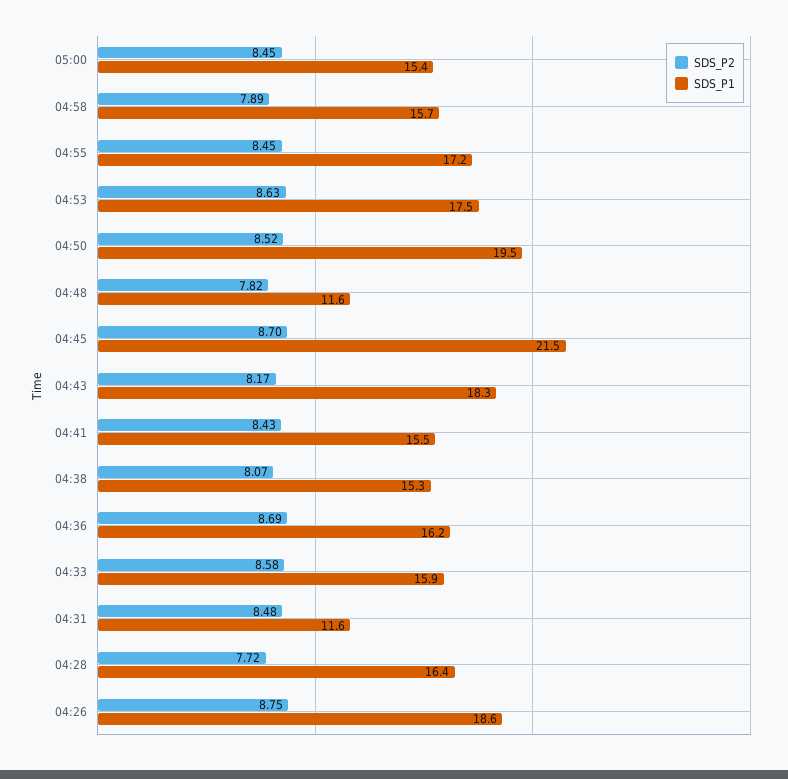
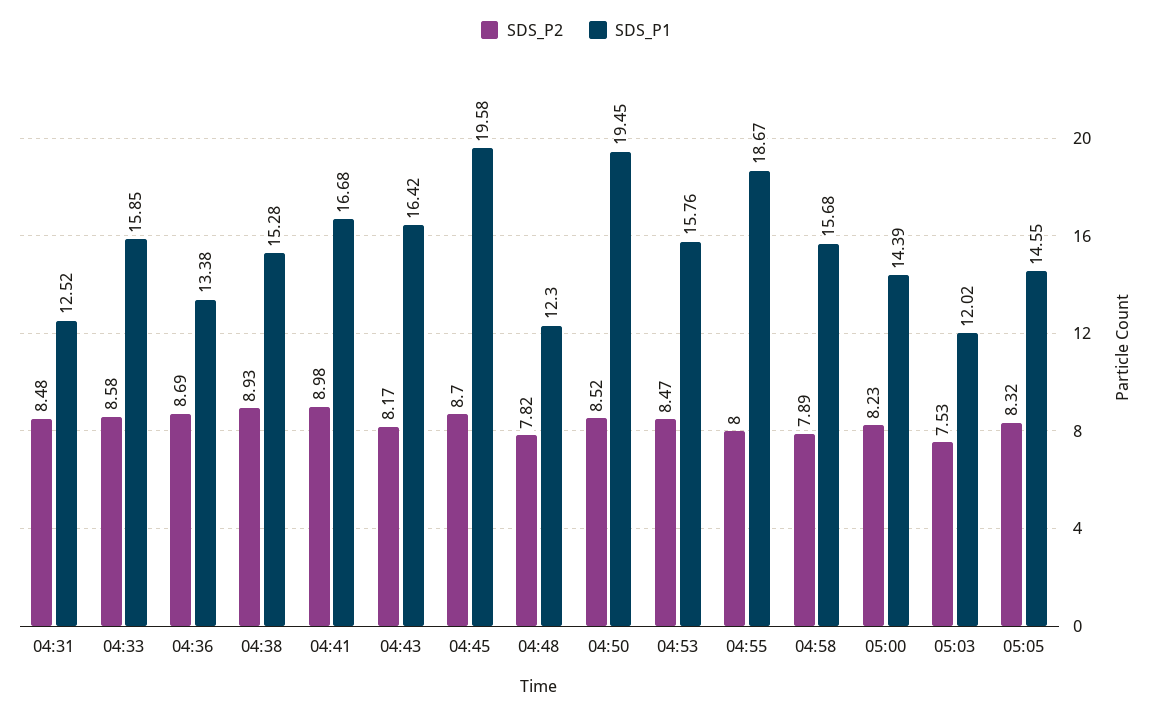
SDS_P2, 05:00: 8.45 -> 8.23
SDS_P1, 05:00: 15.4 -> 14.39
SDS_P2, 04:55: 8.45 -> 8
SDS_P1, 04:55: 17.2 -> 18.67
SDS_P2, 04:53: 8.63 -> 8.47
SDS_P1, 04:53: 17.5 -> 15.76
SDS_P1, 04:48: 11.6 -> 12.3
SDS_P1, 04:45: 21.5 -> 19.58
SDS_P1, 04:43: 18.3 -> 16.42
SDS_P2, 04:41: 8.43 -> 8.98
SDS_P1, 04:41: 15.5 -> 16.68
SDS_P2, 04:38: 8.07 -> 8.93
SDS_P1, 04:36: 16.2 -> 13.38
SDS_P1, 04:31: 11.6 -> 12.52
SDS_P2, 04:28: 7.72 -> none
SDS_P1, 04:28: 16.4 -> none
SDS_P2, 04:26: 8.75 -> none
SDS_P1, 04:26: 18.6 -> none
SDS_P2, 05:03: none -> 7.53
SDS_P1, 05:03: none -> 12.02
SDS_P2, 05:05: none -> 8.32
SDS_P1, 05:05: none -> 14.55

